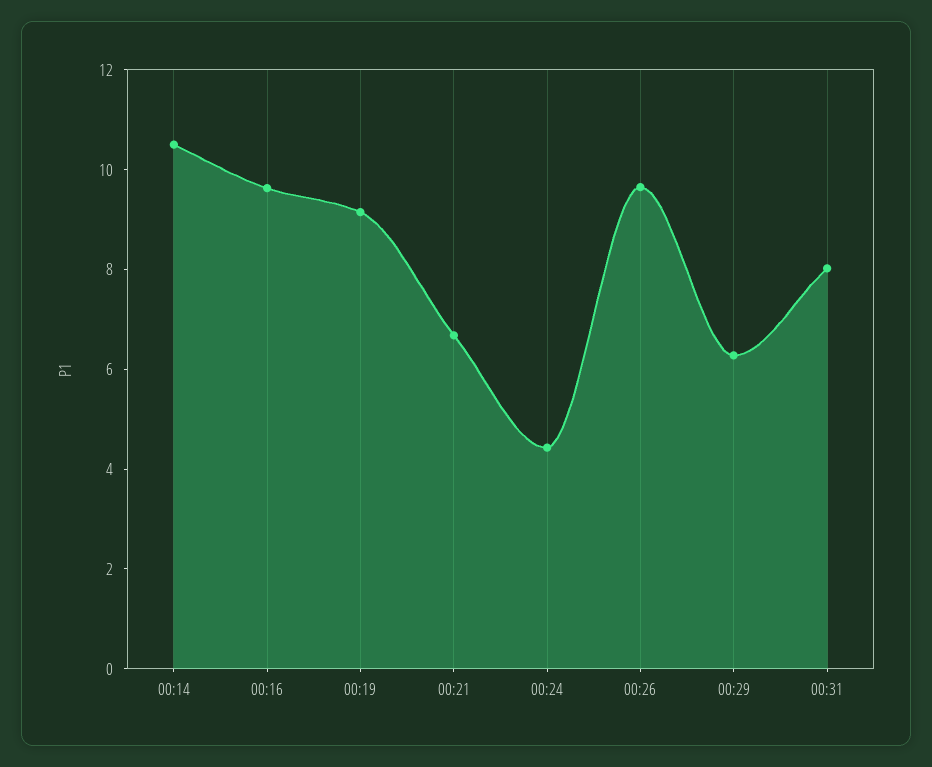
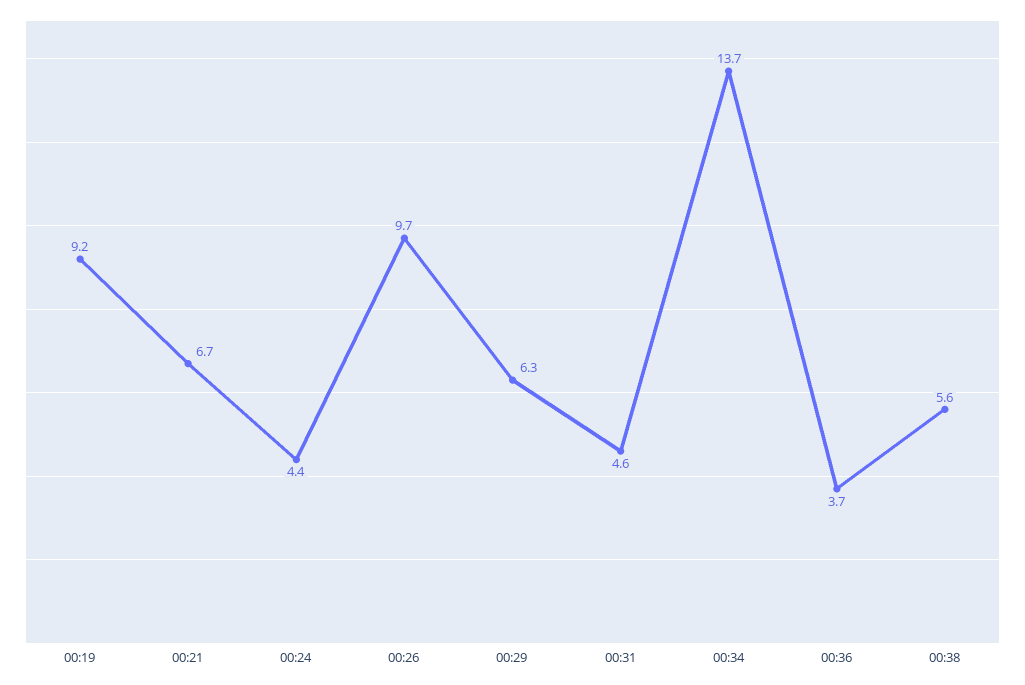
00:14: 10.5 -> none
00:16: 9.5 -> none
00:31: 8 -> 4.6
00:34: none -> 13.7
00:36: none -> 3.7
00:38: none -> 5.6

